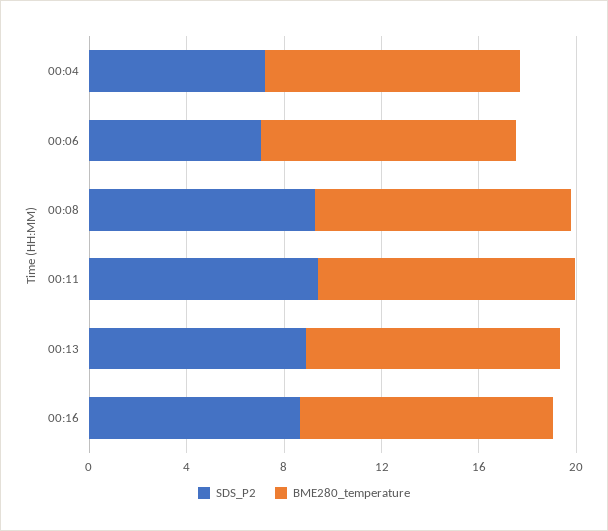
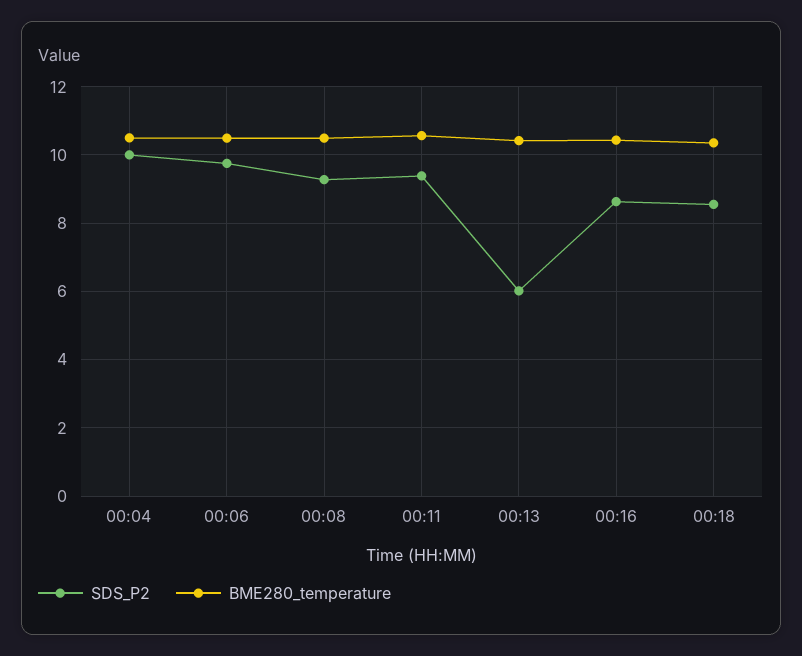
SDS_P2, 00:04: 7 -> 10
SDS_P2, 00:06: 7 -> 9.8
SDS_P2, 00:13: 9 -> 6
SDS_P2, 00:18: none -> 8.6
BME280_temperature, 00:18: none -> 10.4

